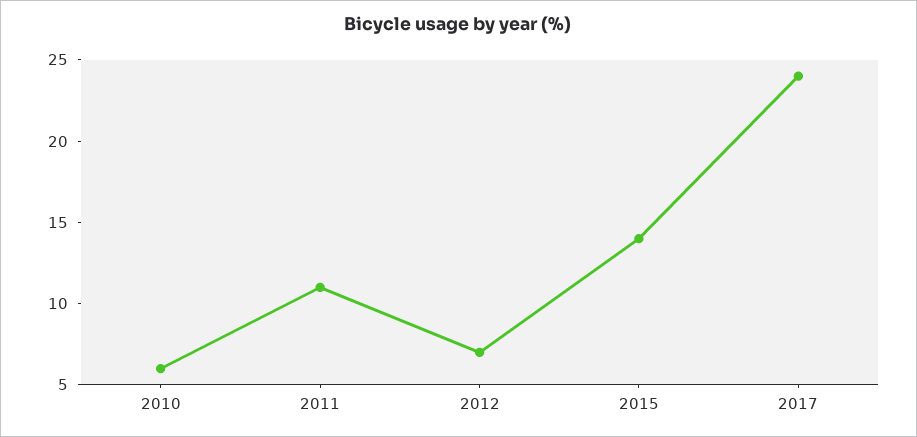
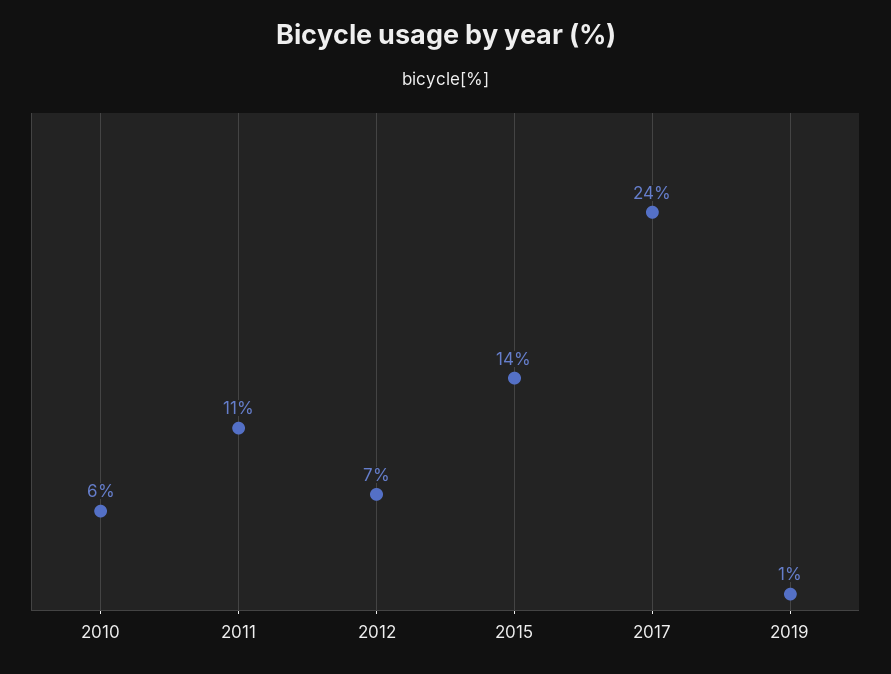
2019: none -> 1

